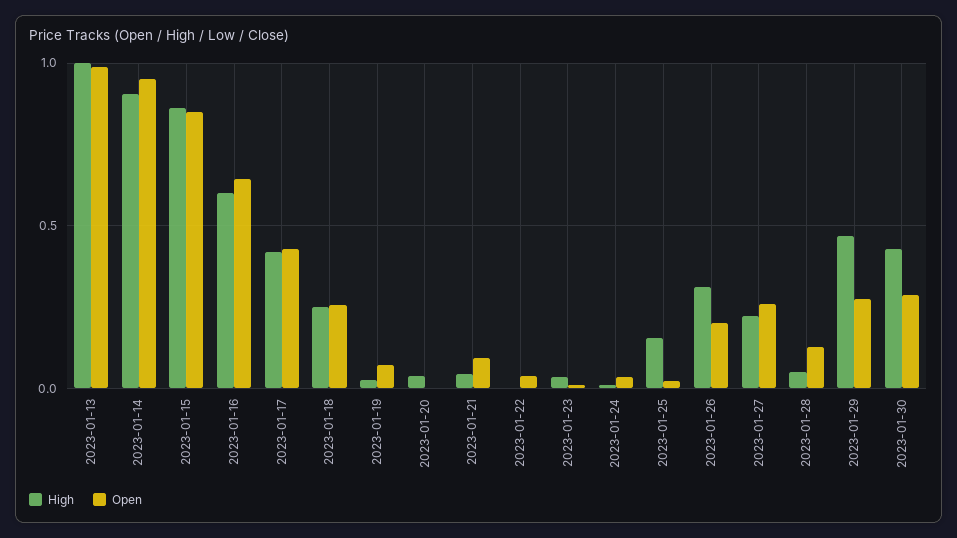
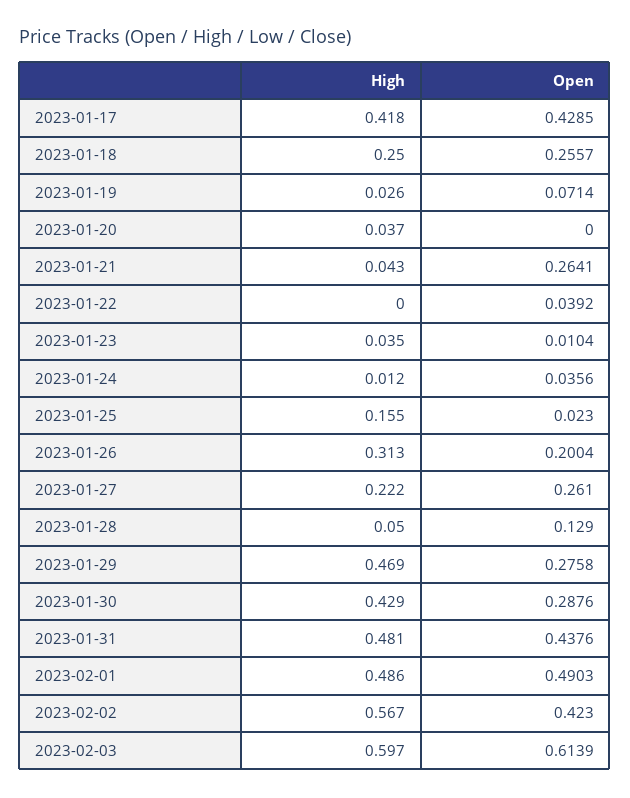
High, 2023-01-13: 1 -> none
Open, 2023-01-13: 1 -> none
High, 2023-01-14: 0.9 -> none
Open, 2023-01-14: 0.95 -> none
High, 2023-01-15: 0.85 -> none
Open, 2023-01-15: 0.85 -> none
High, 2023-01-16: 0.6 -> none
Open, 2023-01-16: 0.65 -> none
Open, 2023-01-21: 0.1 -> 0.2641
High, 2023-01-31: none -> 0.481
Open, 2023-01-31: none -> 0.4376
High, 2023-02-01: none -> 0.486
Open, 2023-02-01: none -> 0.4903
High, 2023-02-02: none -> 0.567
Open, 2023-02-02: none -> 0.423
High, 2023-02-03: none -> 0.597
Open, 2023-02-03: none -> 0.6139

